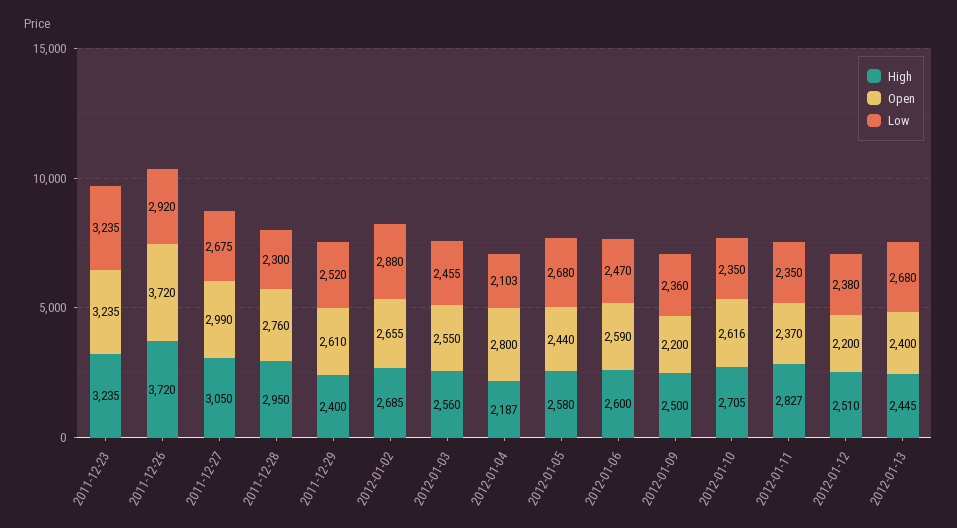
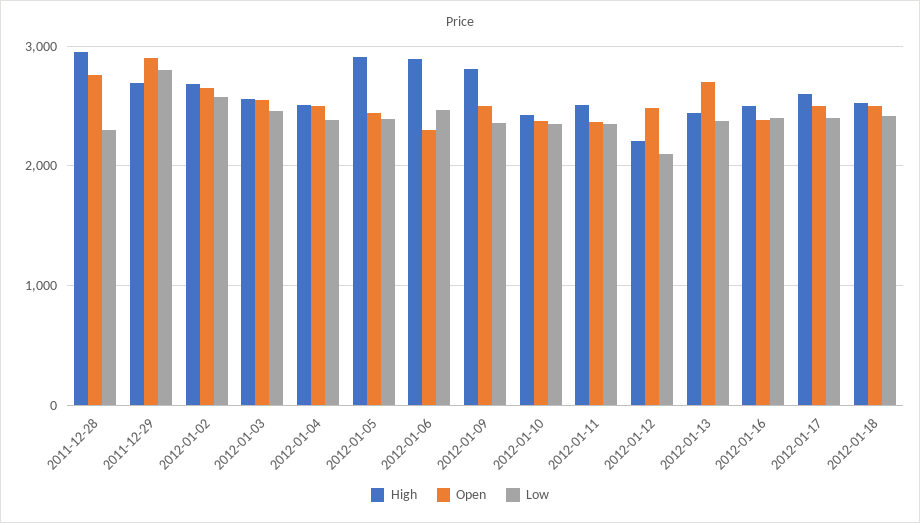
High, 2011-12-23: 3235 -> none
Open, 2011-12-23: 3235 -> none
Low, 2011-12-23: 3235 -> none
High, 2011-12-26: 3720 -> none
Open, 2011-12-26: 3720 -> none
Low, 2011-12-26: 2920 -> none
High, 2011-12-27: 3050 -> none
Open, 2011-12-27: 2990 -> none
Low, 2011-12-27: 2675 -> none
High, 2011-12-29: 2400 -> 2700
Open, 2011-12-29: 2610 -> 2900
Low, 2011-12-29: 2520 -> 2800
Low, 2012-01-02: 2880 -> 2600
High, 2012-01-04: 2187 -> 2500
Open, 2012-01-04: 2800 -> 2500
Low, 2012-01-04: 2103 -> 2400
High, 2012-01-05: 2580 -> 2900
Low, 2012-01-05: 2680 -> 2400
High, 2012-01-06: 2600 -> 2900
Open, 2012-01-06: 2590 -> 2300
High, 2012-01-09: 2500 -> 2800
Open, 2012-01-09: 2200 -> 2500
High, 2012-01-10: 2705 -> 2400
Open, 2012-01-10: 2616 -> 2400
High, 2012-01-11: 2827 -> 2500
High, 2012-01-12: 2510 -> 2200
Open, 2012-01-12: 2200 -> 2500
Low, 2012-01-12: 2380 -> 2100
Open, 2012-01-13: 2400 -> 2700
Low, 2012-01-13: 2680 -> 2400
High, 2012-01-16: none -> 2500
Open, 2012-01-16: none -> 2400
Low, 2012-01-16: none -> 2400
High, 2012-01-17: none -> 2600
Open, 2012-01-17: none -> 2500
Low, 2012-01-17: none -> 2400
High, 2012-01-18: none -> 2500
Open, 2012-01-18: none -> 2500
Low, 2012-01-18: none -> 2400

